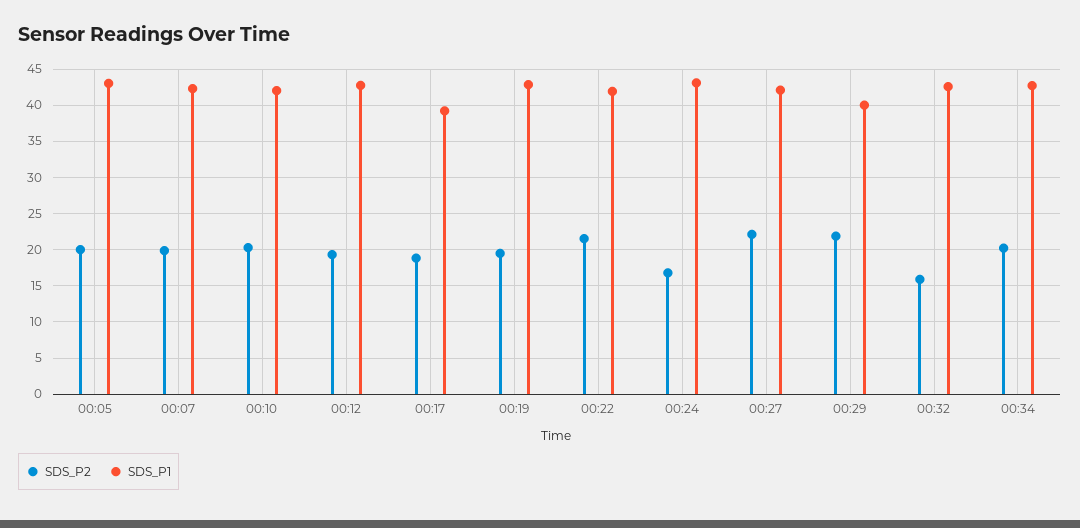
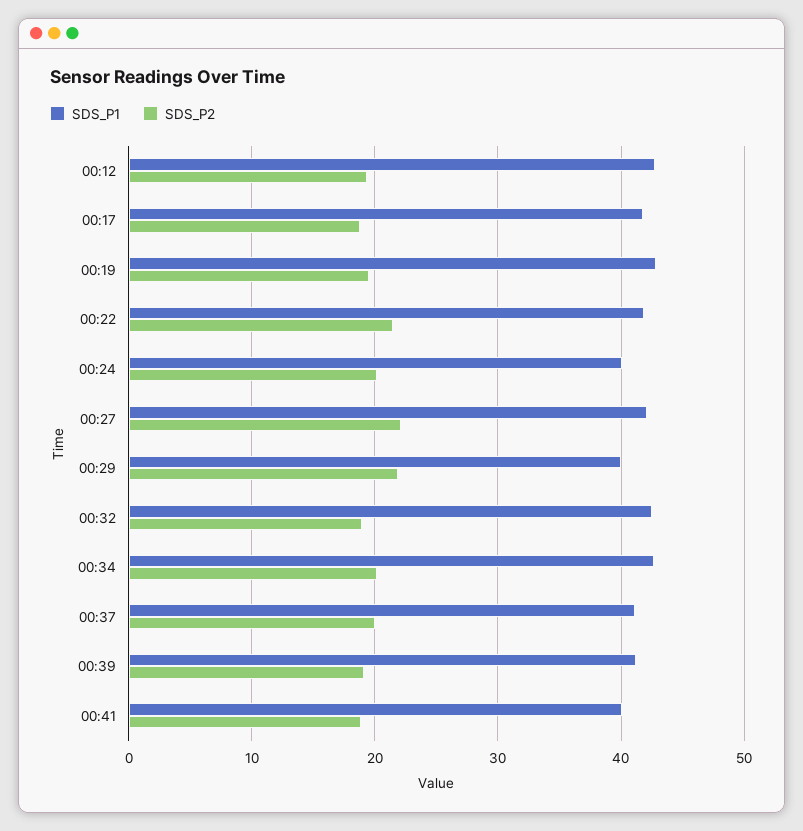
SDS_P2, 00:05: 20 -> none
SDS_P1, 00:05: 43 -> none
SDS_P2, 00:07: 20 -> none
SDS_P1, 00:07: 42 -> none
SDS_P2, 00:10: 20 -> none
SDS_P1, 00:10: 42 -> none
SDS_P1, 00:17: 39 -> 42
SDS_P2, 00:24: 17 -> 20
SDS_P1, 00:24: 43 -> 40
SDS_P2, 00:32: 16 -> 19
SDS_P1, 00:37: none -> 41
SDS_P2, 00:37: none -> 20
SDS_P1, 00:39: none -> 41
SDS_P2, 00:39: none -> 19
SDS_P1, 00:41: none -> 40
SDS_P2, 00:41: none -> 19

